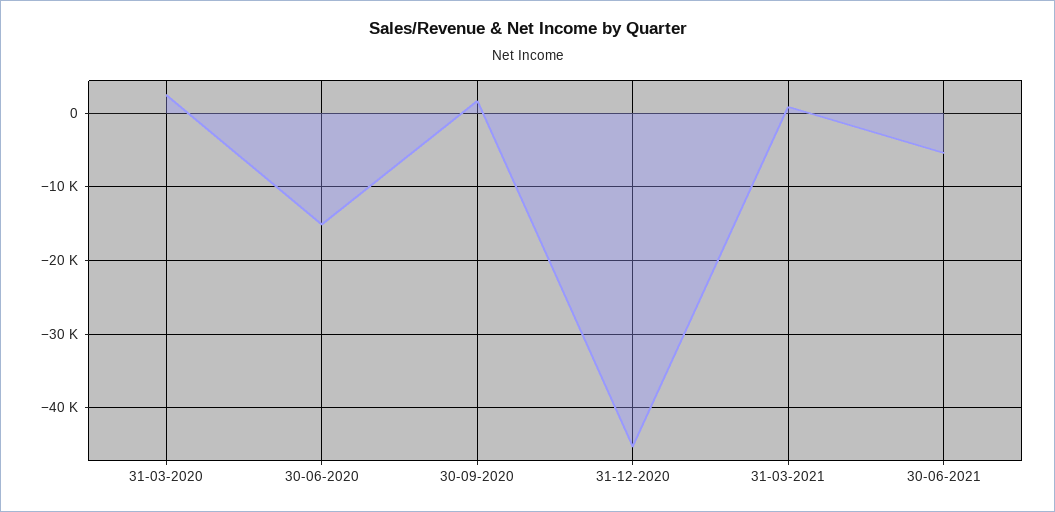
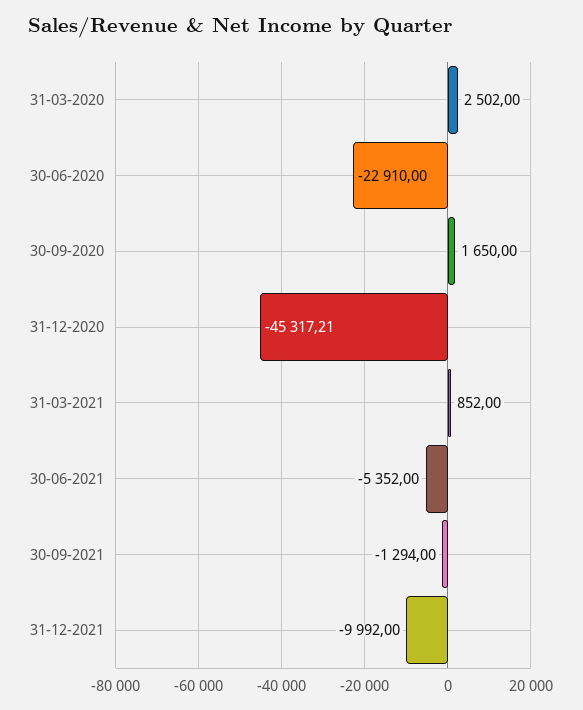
30-06-2020: -15000 -> -22910
30-09-2021: none -> -1294
31-12-2021: none -> -9992

